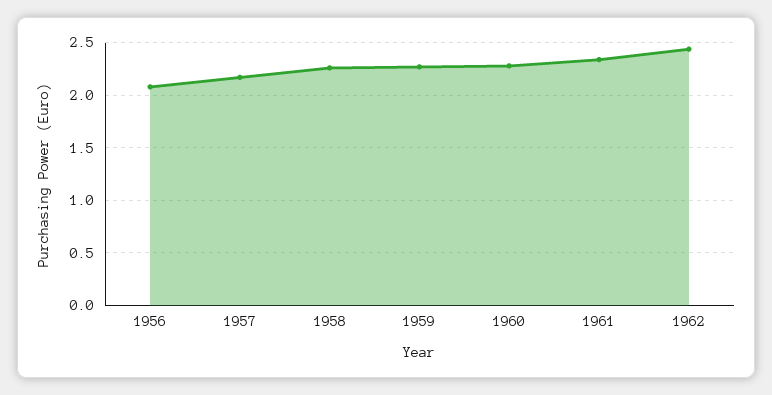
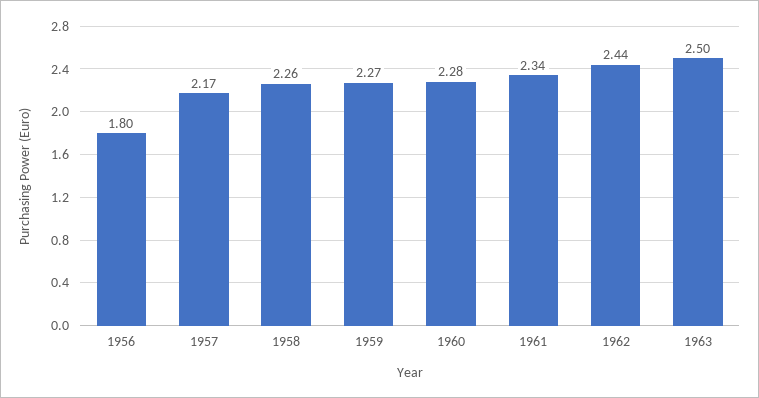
1956: 2.1 -> 1.8
1963: none -> 2.5

